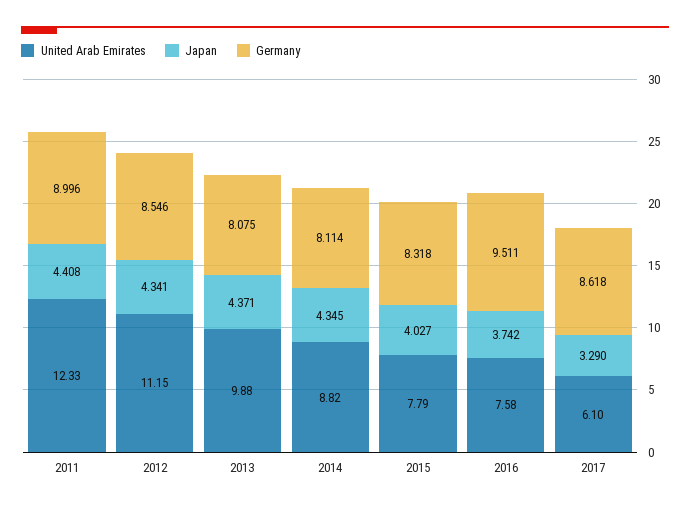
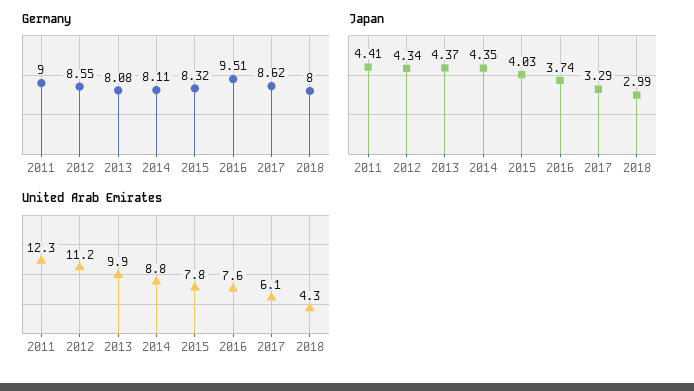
Germany, 2018: none -> 8
Japan, 2018: none -> 2.99
United Arab Emirates, 2018: none -> 4.3

